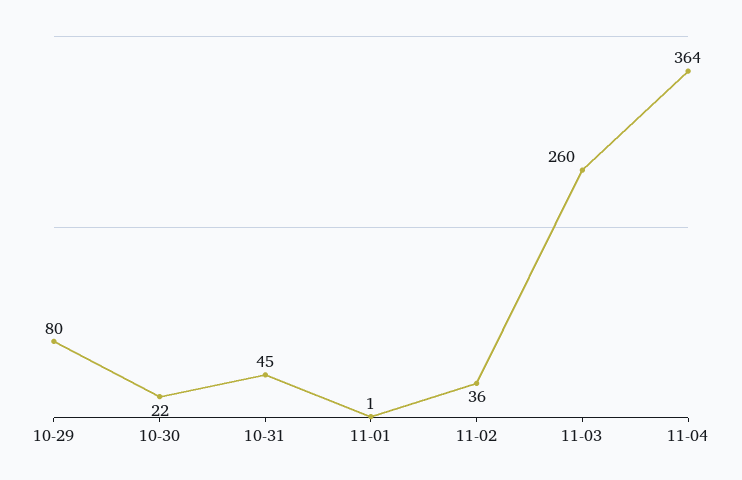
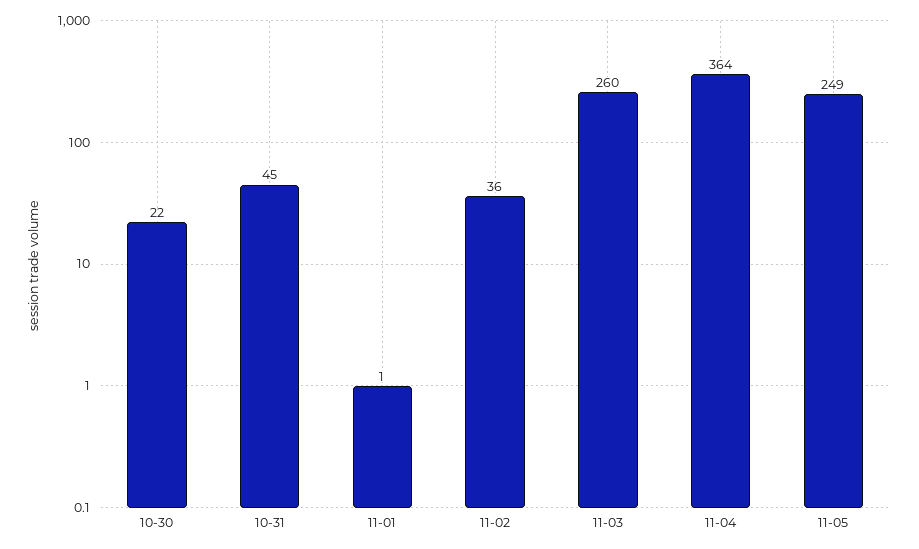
10-29: 80 -> none
11-05: none -> 249

